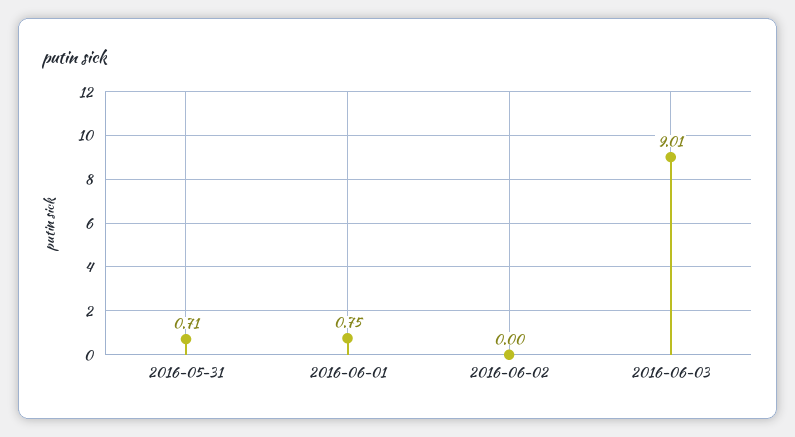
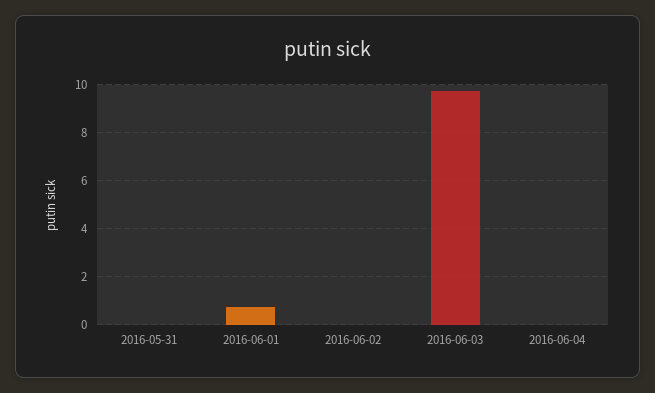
2016-05-31: 0.71 -> 0
2016-06-03: 9.01 -> 9.75
2016-06-04: none -> 0

